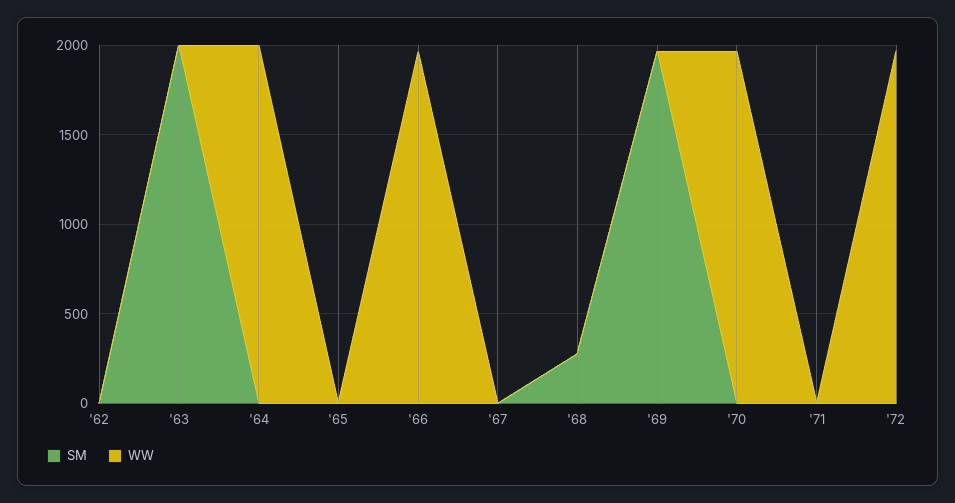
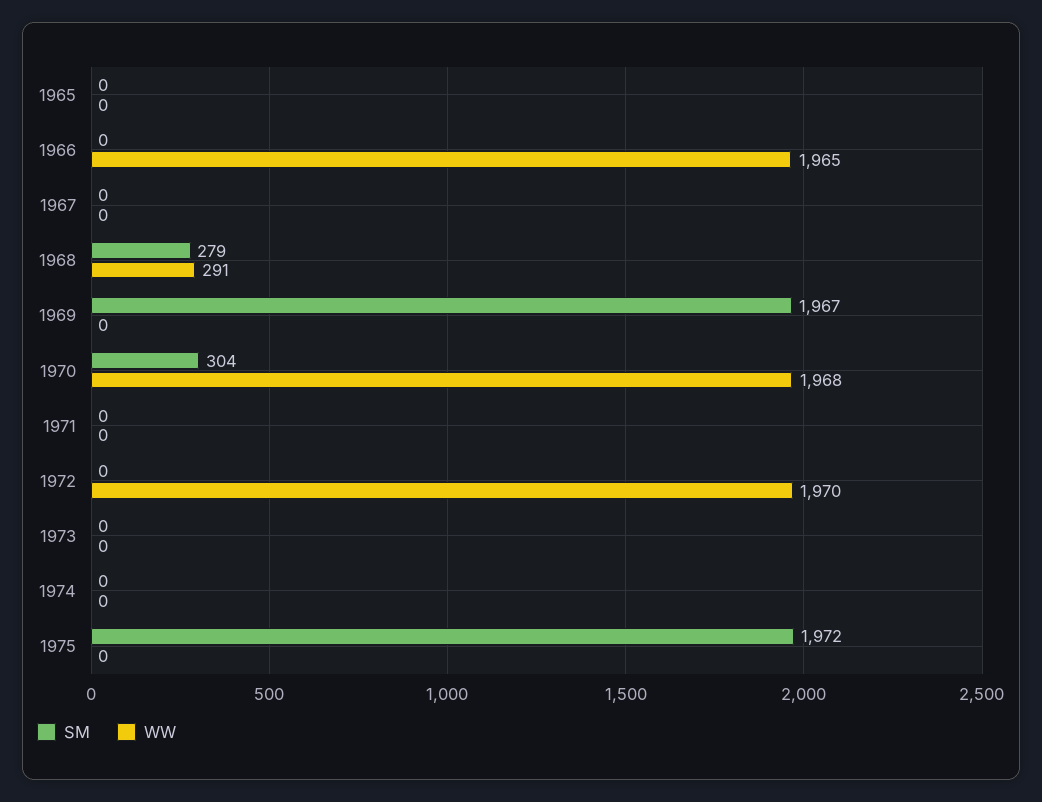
SM, '62: 0 -> none
WW, '62: 0 -> none
SM, '63: 2000 -> none
WW, '63: 0 -> none
SM, '64: 0 -> none
WW, '64: 2000 -> none
WW, '68: 0 -> 291
SM, '70: 0 -> 304
SM, 1973: none -> 0
WW, 1973: none -> 0
SM, 1974: none -> 0
WW, 1974: none -> 0
SM, 1975: none -> 1972
WW, 1975: none -> 0

